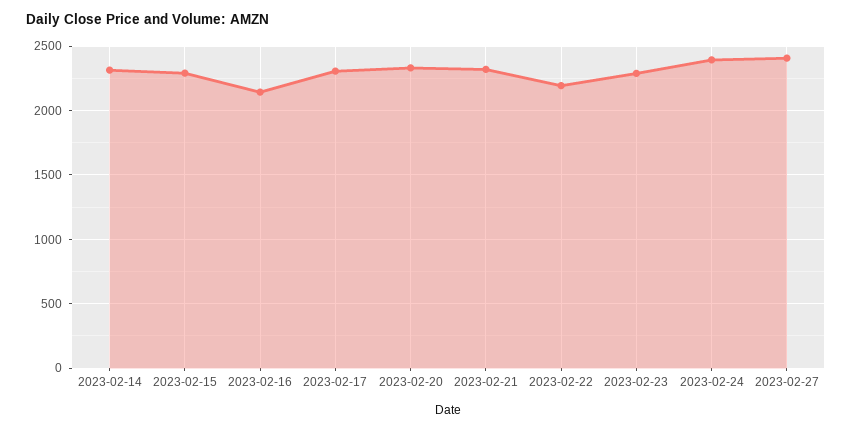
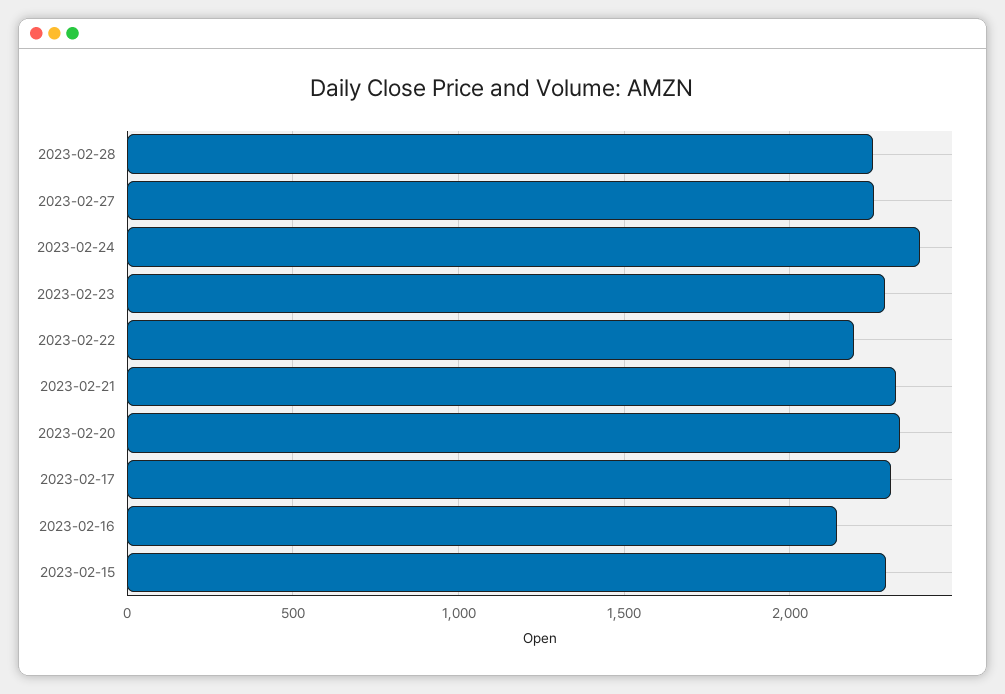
2023-02-14: 2300 -> none
2023-02-27: 2400 -> 2250
2023-02-28: none -> 2250

